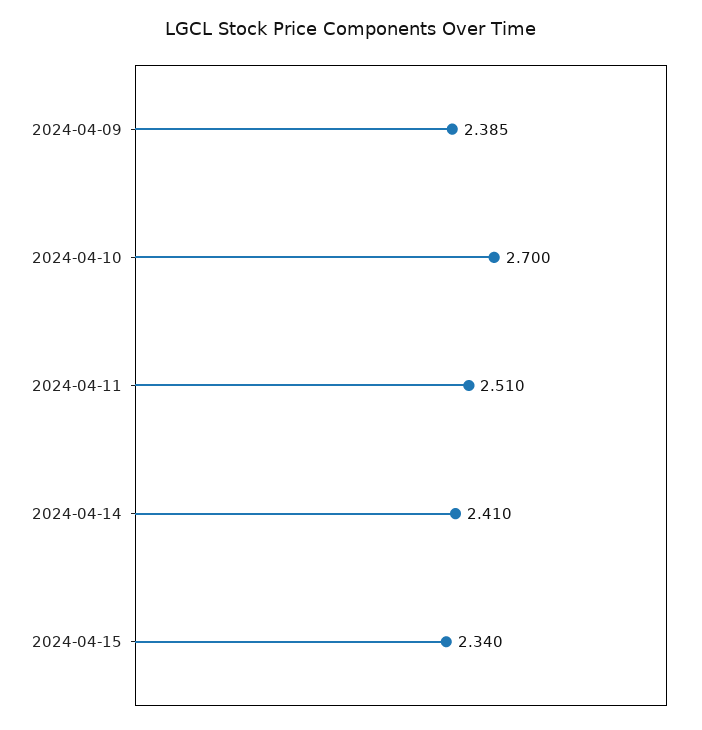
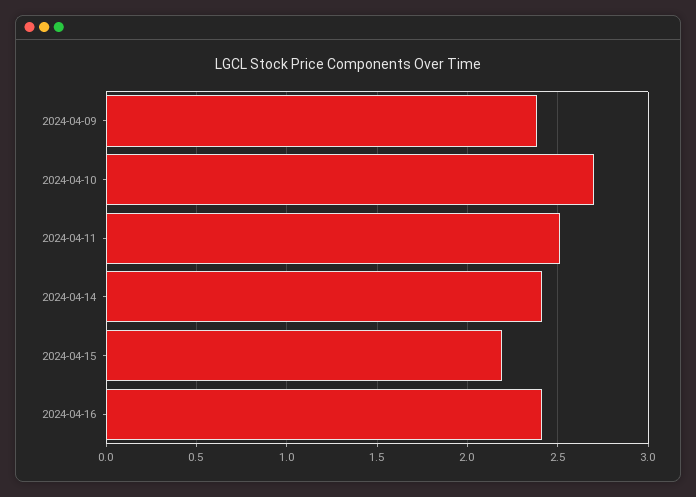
2024-04-15: 2.34 -> 2.2
2024-04-16: none -> 2.4

